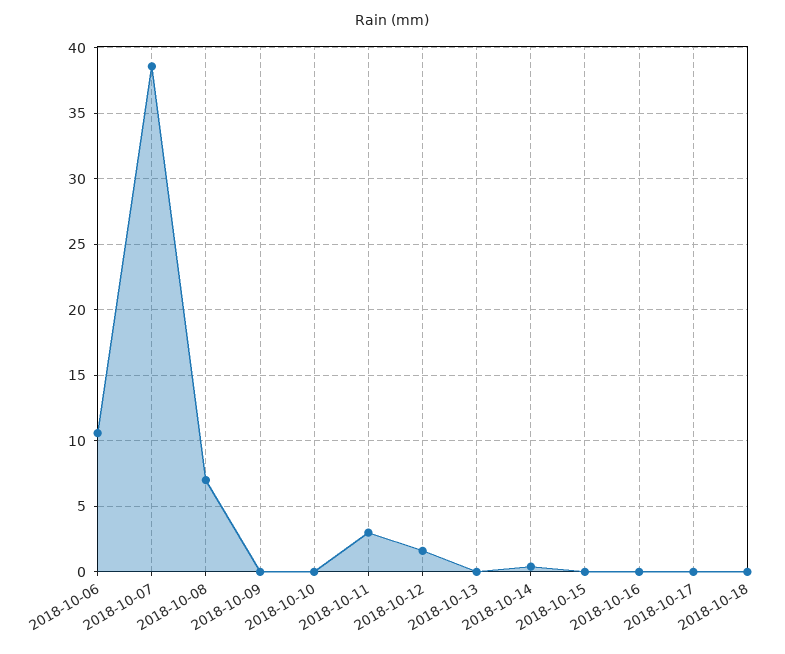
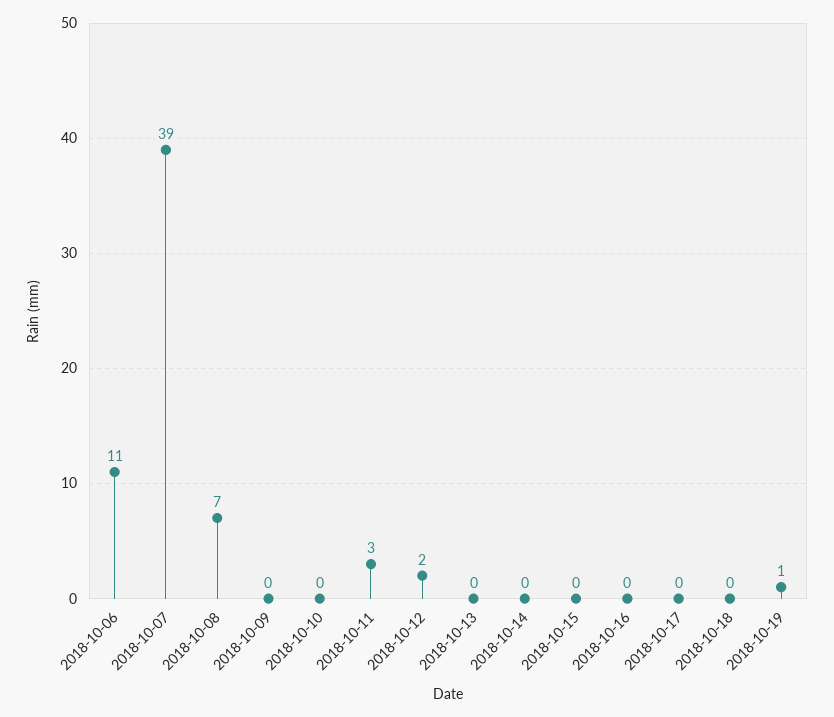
2018-10-19: none -> 1

